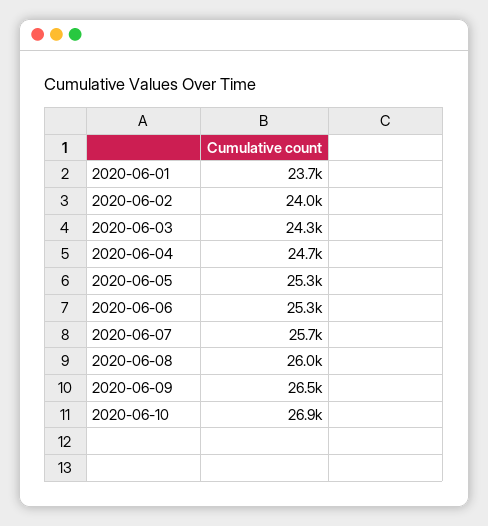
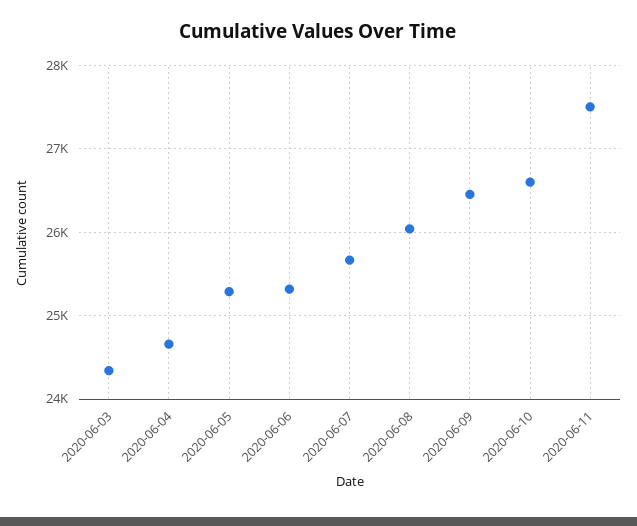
2020-06-01: 23700 -> none
2020-06-02: 24000 -> none
2020-06-10: 26900 -> 26600
2020-06-11: none -> 27500

